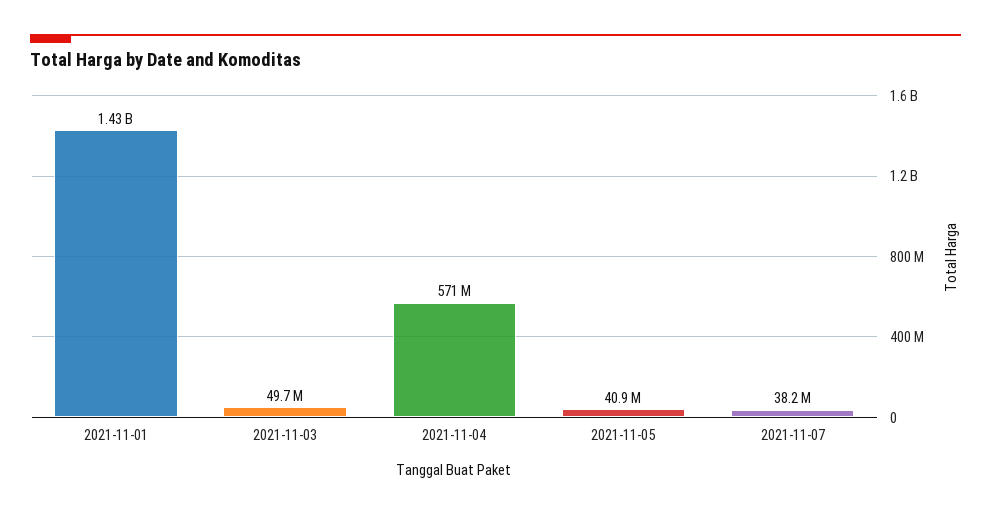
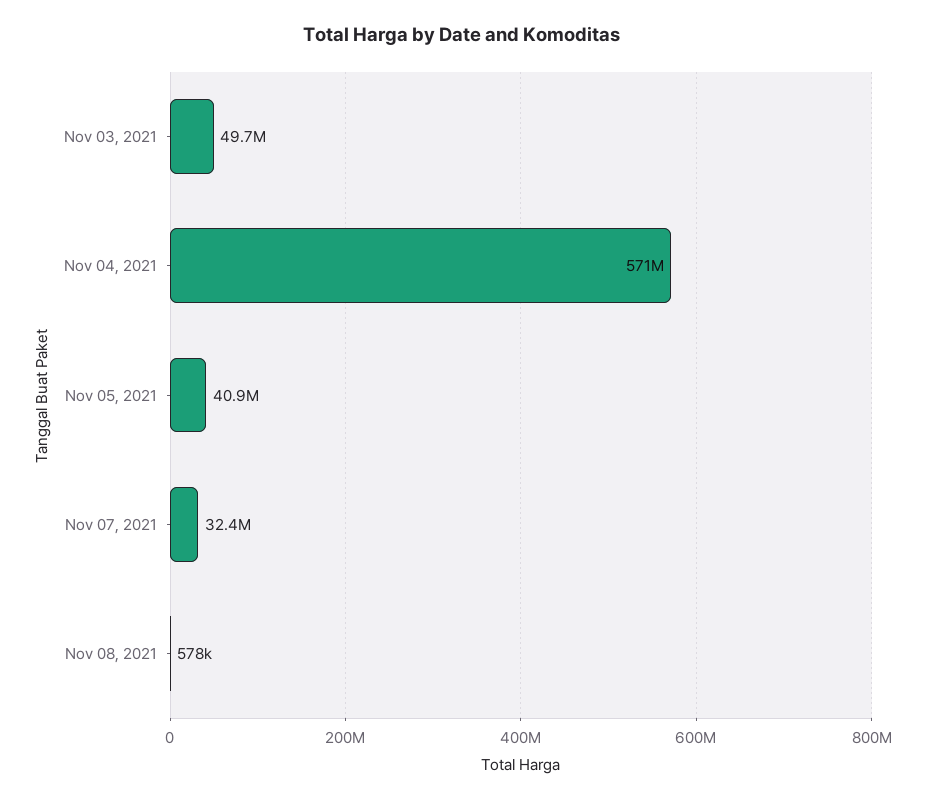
2021-11-01: 1430000000 -> none
2021-11-07: 38200000 -> 32400000
Nov 08, 2021: none -> 578000

